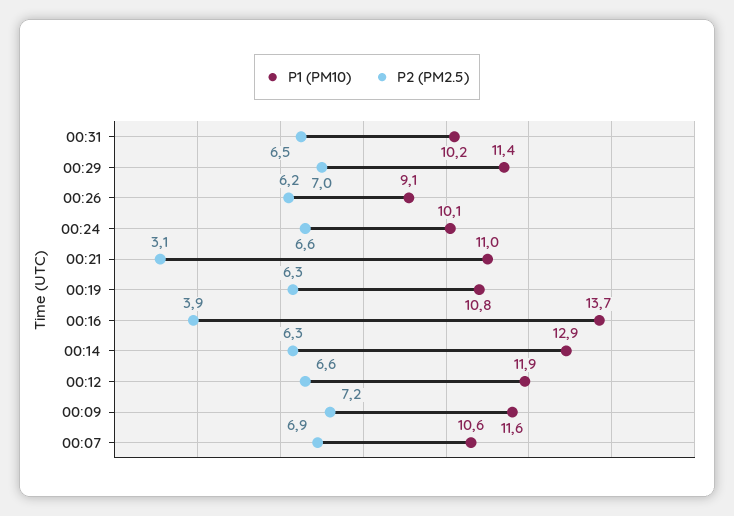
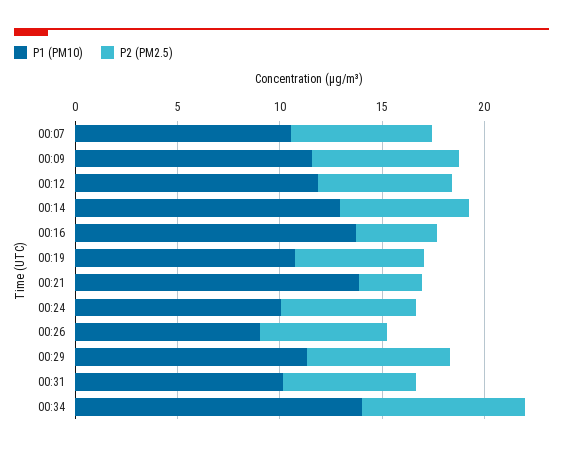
P1 (PM10), 00:21: 11 -> 14
P1 (PM10), 00:34: none -> 14
P2 (PM2.5), 00:34: none -> 8

